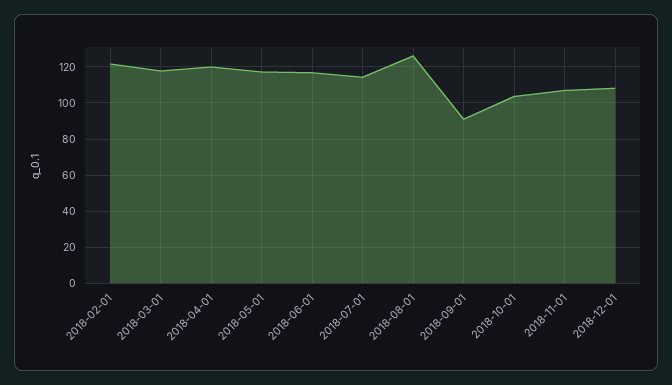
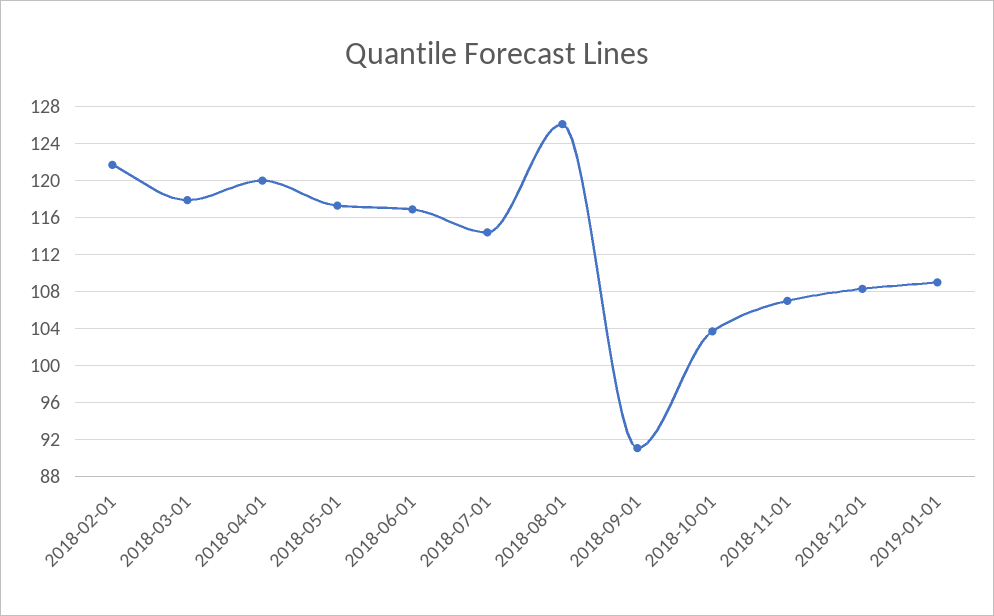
2019-01-01: none -> 109

